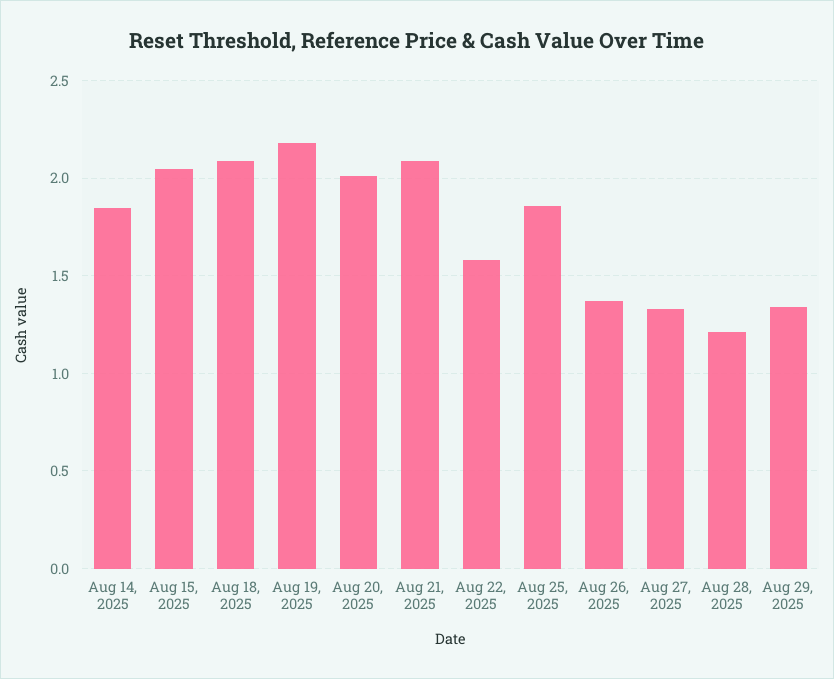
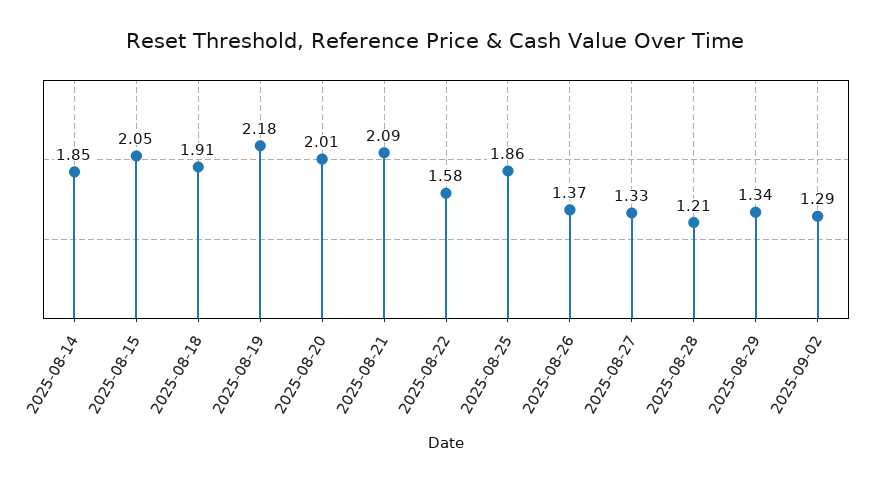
Aug 18, 2025: 2.1 -> 1.91
2025-09-02: none -> 1.29

